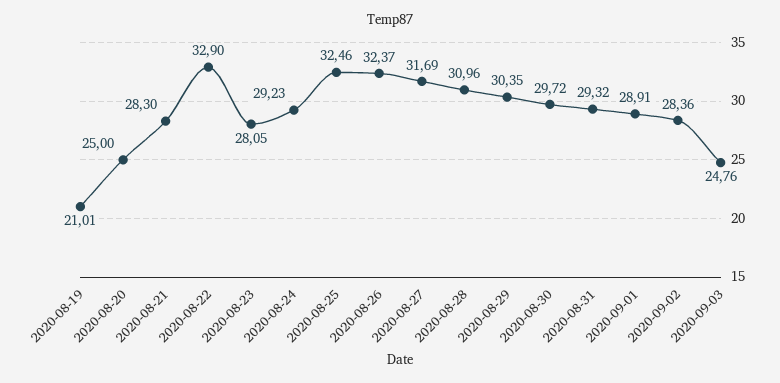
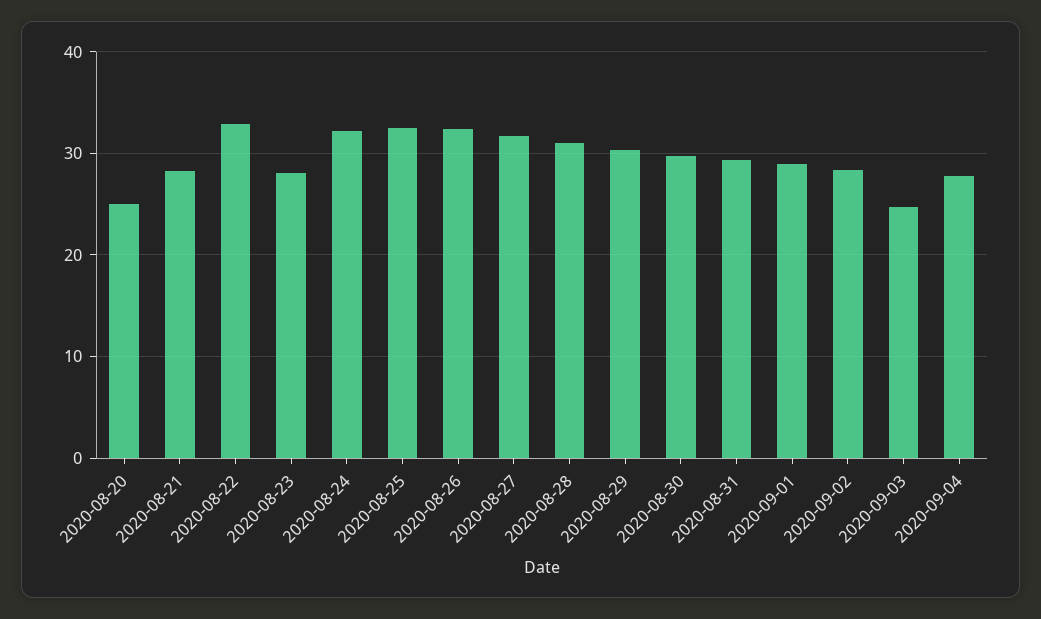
2020-08-19: 21.01 -> none
2020-08-24: 29.23 -> 32
2020-09-04: none -> 28

